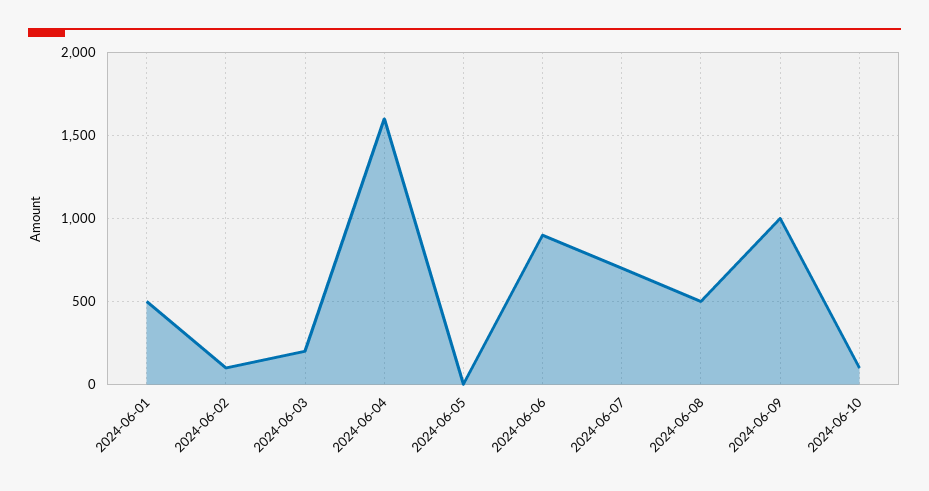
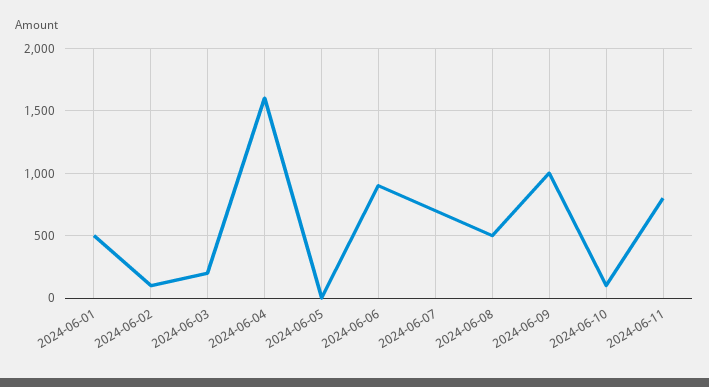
2024-06-11: none -> 800

